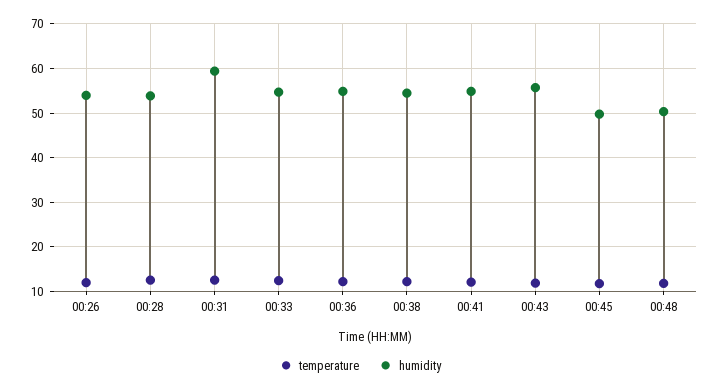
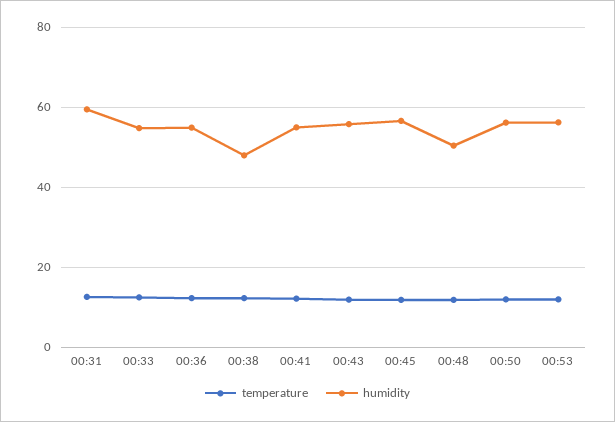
temperature, 00:26: 12 -> none
humidity, 00:26: 54 -> none
temperature, 00:28: 12 -> none
humidity, 00:28: 54 -> none
humidity, 00:38: 54 -> 48
humidity, 00:45: 50 -> 56
temperature, 00:50: none -> 12
humidity, 00:50: none -> 56
temperature, 00:53: none -> 12
humidity, 00:53: none -> 56

